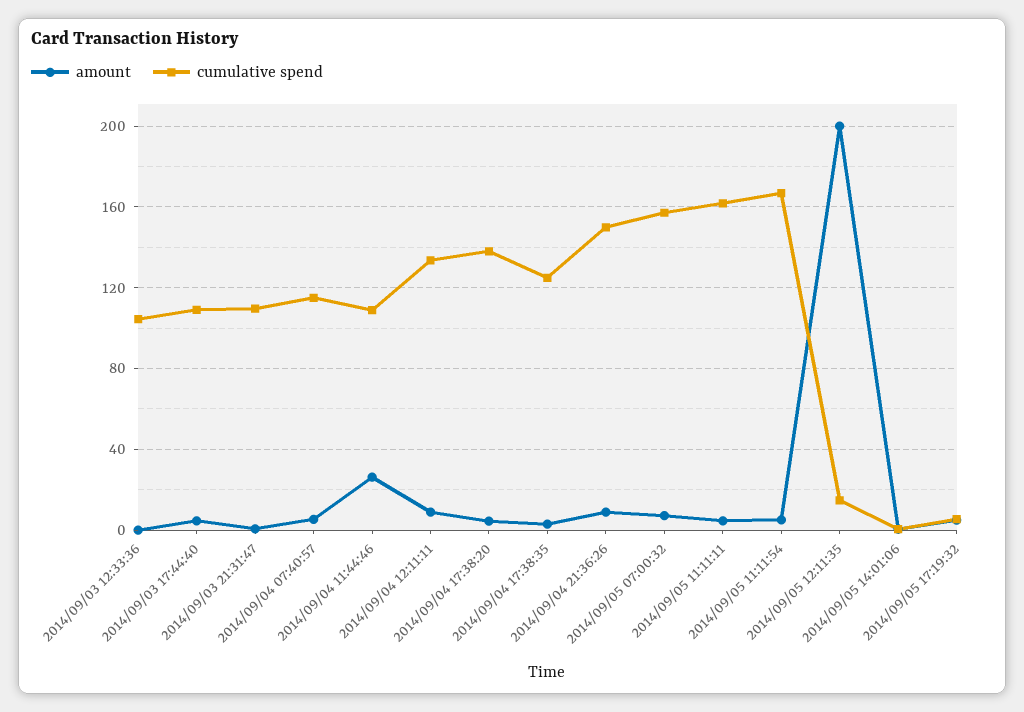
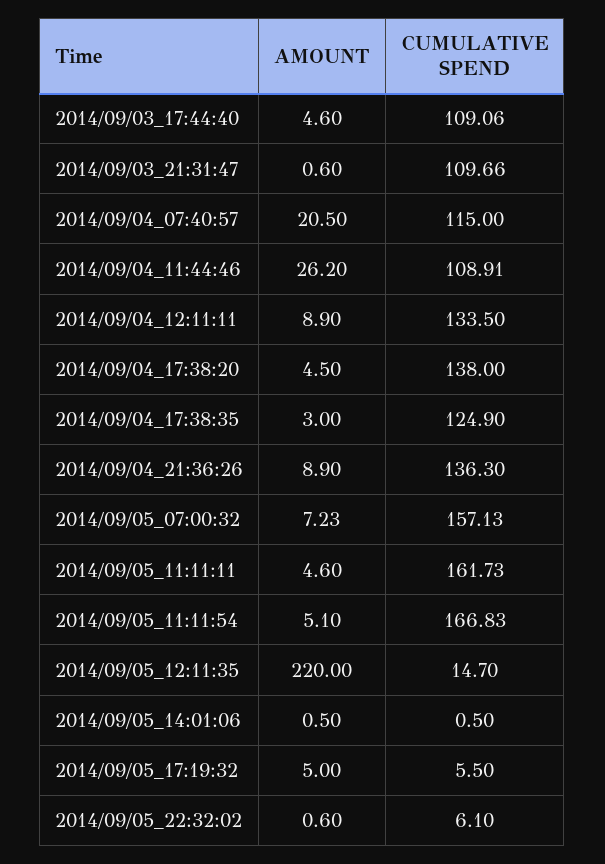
amount, 2014/09/03 12:33:36: 0 -> none
cumulative spend, 2014/09/03 12:33:36: 105 -> none
amount, 2014/09/04 07:40:57: 5 -> 20.5
cumulative spend, 2014/09/04 21:36:26: 150 -> 136.3
amount, 2014/09/05 12:11:35: 200 -> 220
amount, 2014/09/05_22:32:02: none -> 0.6
cumulative spend, 2014/09/05_22:32:02: none -> 6.1

